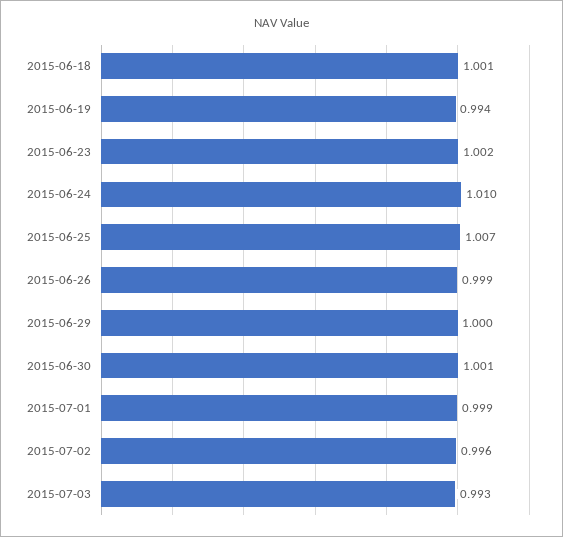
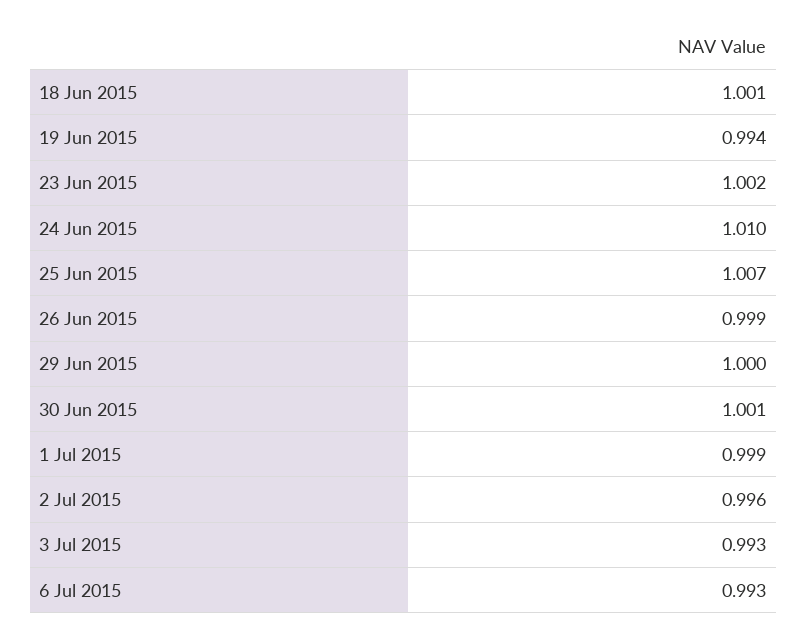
6 Jul 2015: none -> 0.993

